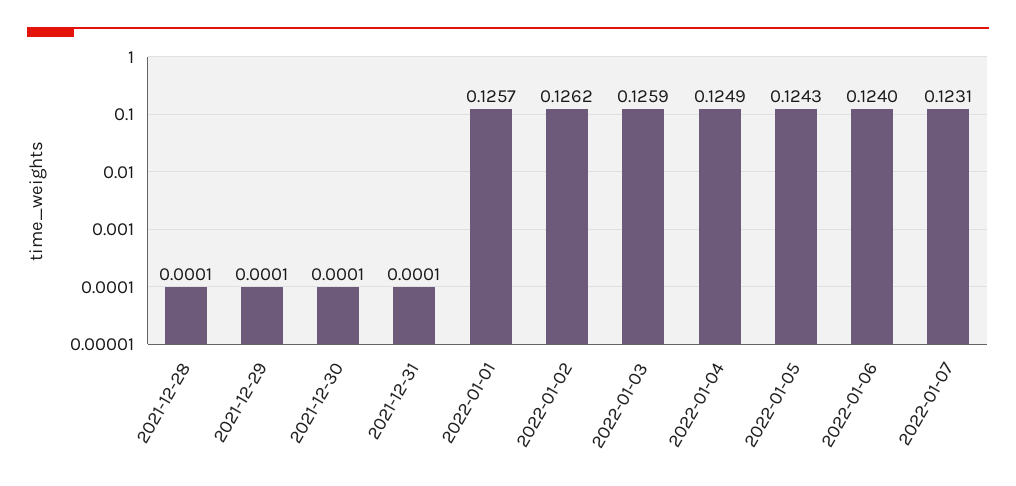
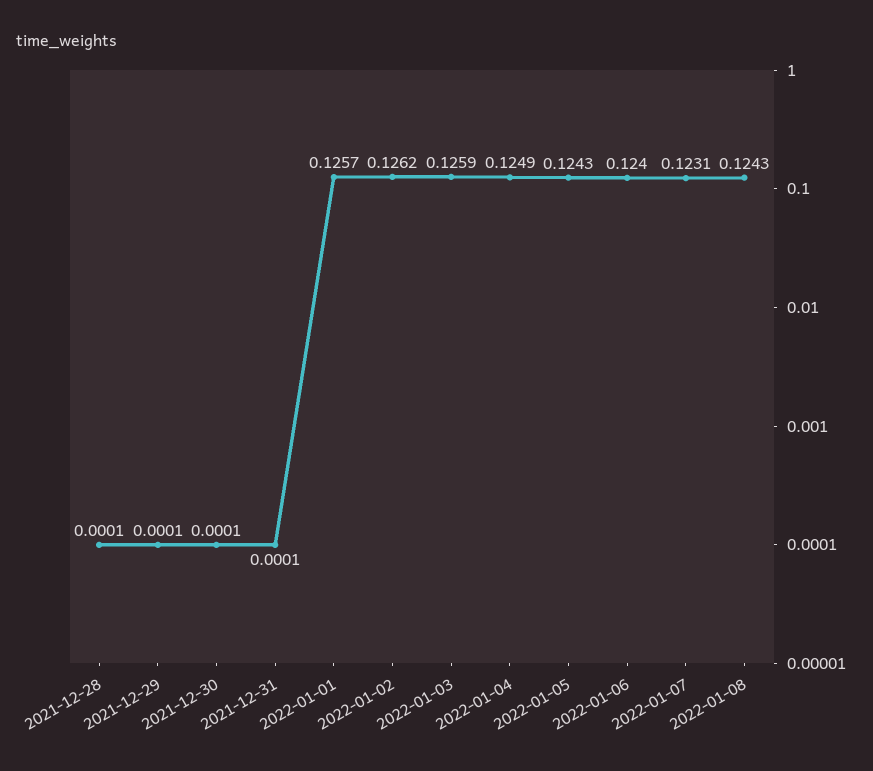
2022-01-08: none -> 0.1243

